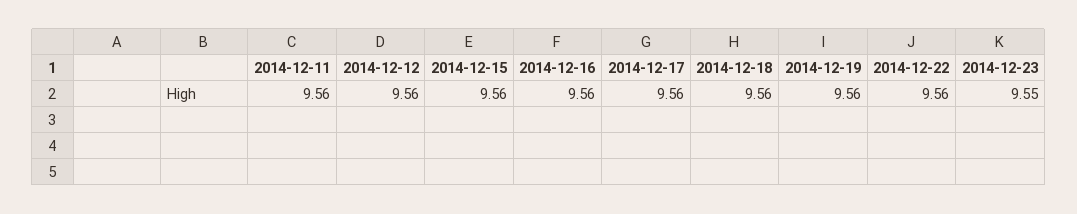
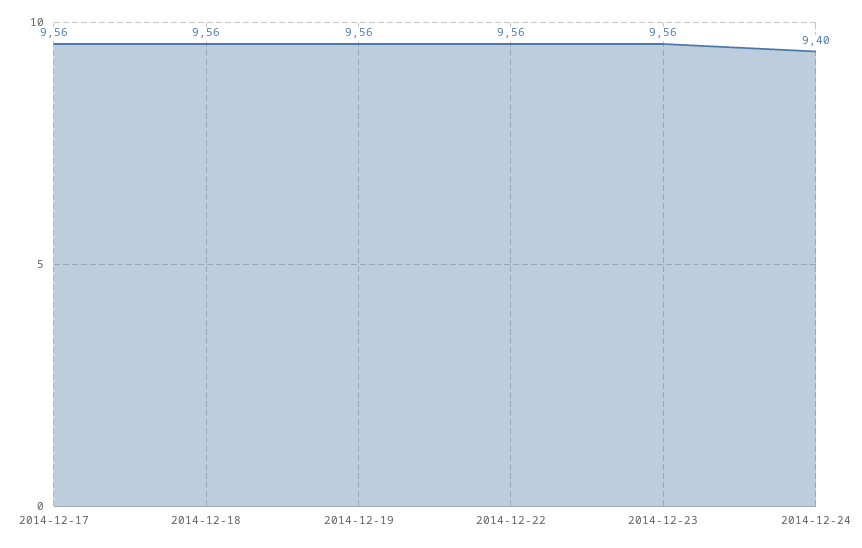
2014-12-11: 9.56 -> none
2014-12-12: 9.56 -> none
2014-12-15: 9.56 -> none
2014-12-16: 9.56 -> none
2014-12-23: 9.55 -> 9.56
2014-12-24: none -> 9.4

